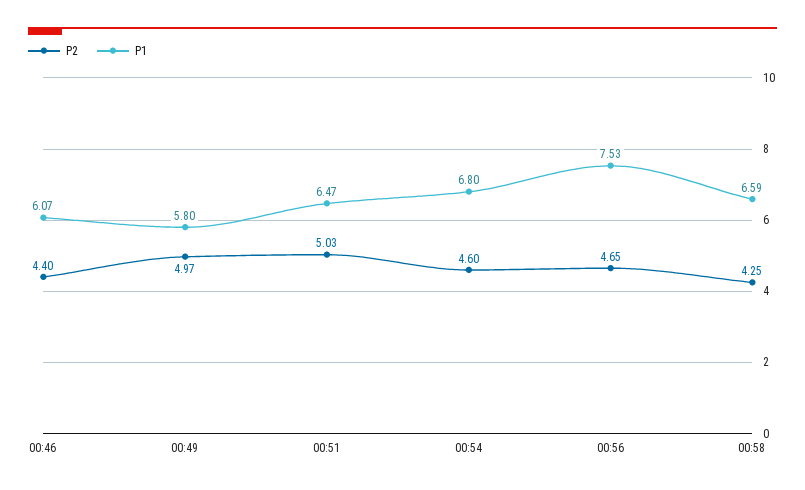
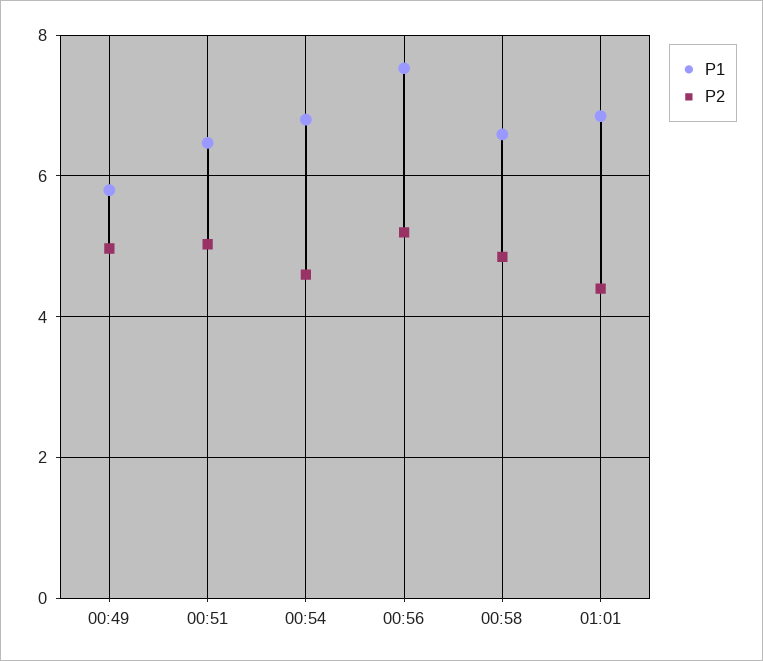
P2, 00:46: 4.4 -> none
P1, 00:46: 6.07 -> none
P2, 00:56: 4.65 -> 5.2
P2, 00:58: 4.25 -> 4.8
P1, 01:01: none -> 6.8
P2, 01:01: none -> 4.4

